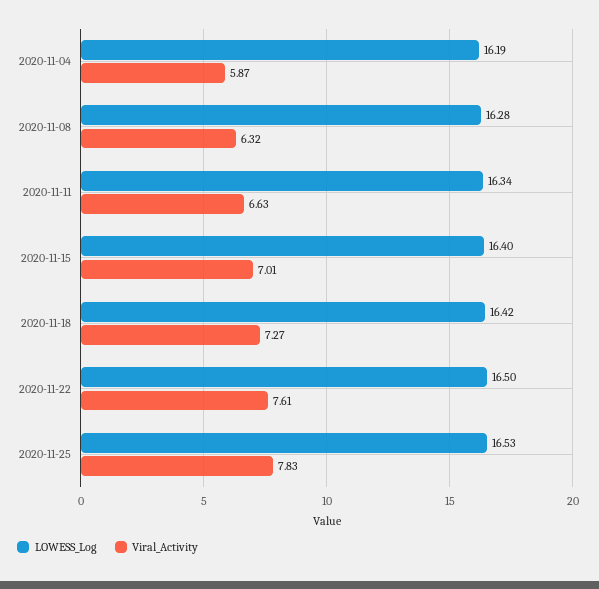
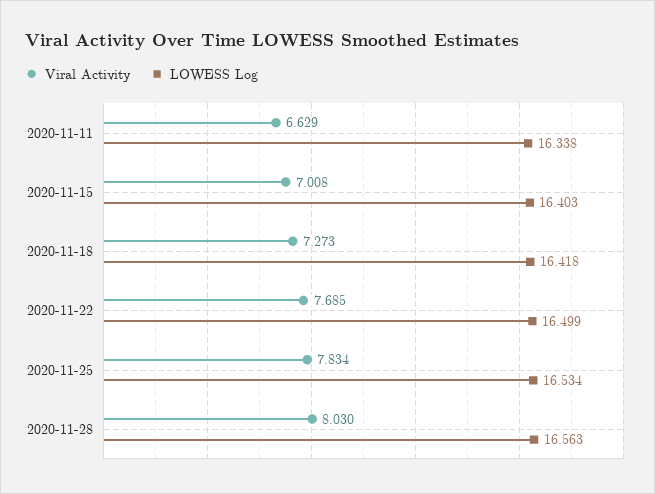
LOWESS_Log, 2020-11-04: 16.19 -> none
Viral_Activity, 2020-11-04: 5.87 -> none
LOWESS_Log, 2020-11-08: 16.28 -> none
Viral_Activity, 2020-11-08: 6.32 -> none
Viral_Activity, 2020-11-22: 7.61 -> 7.685
Viral_Activity, 2020-11-28: none -> 8.03
LOWESS_Log, 2020-11-28: none -> 16.563

